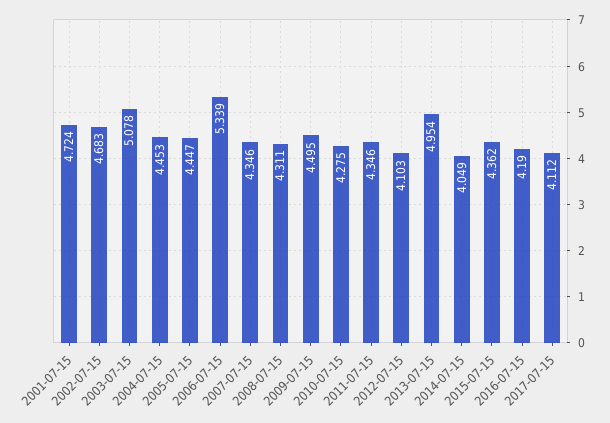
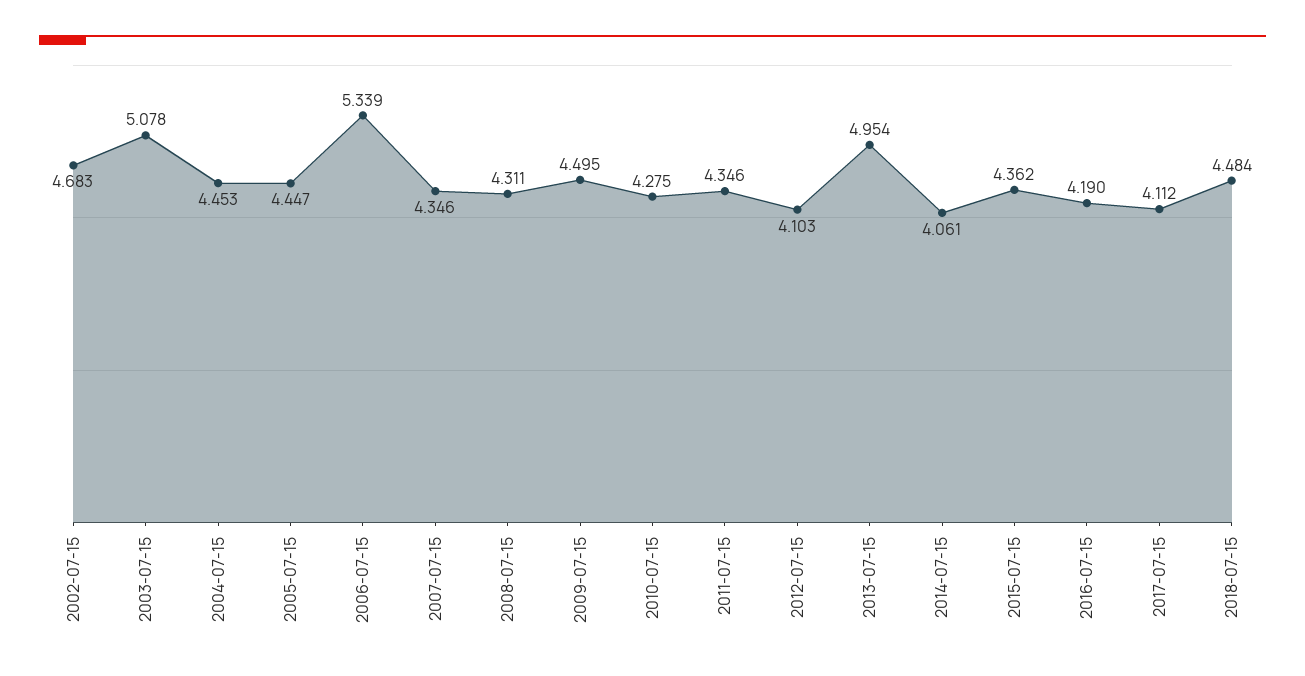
2001-07-15: 4.724 -> none
2014-07-15: 4.049 -> 4.061
2018-07-15: none -> 4.484

